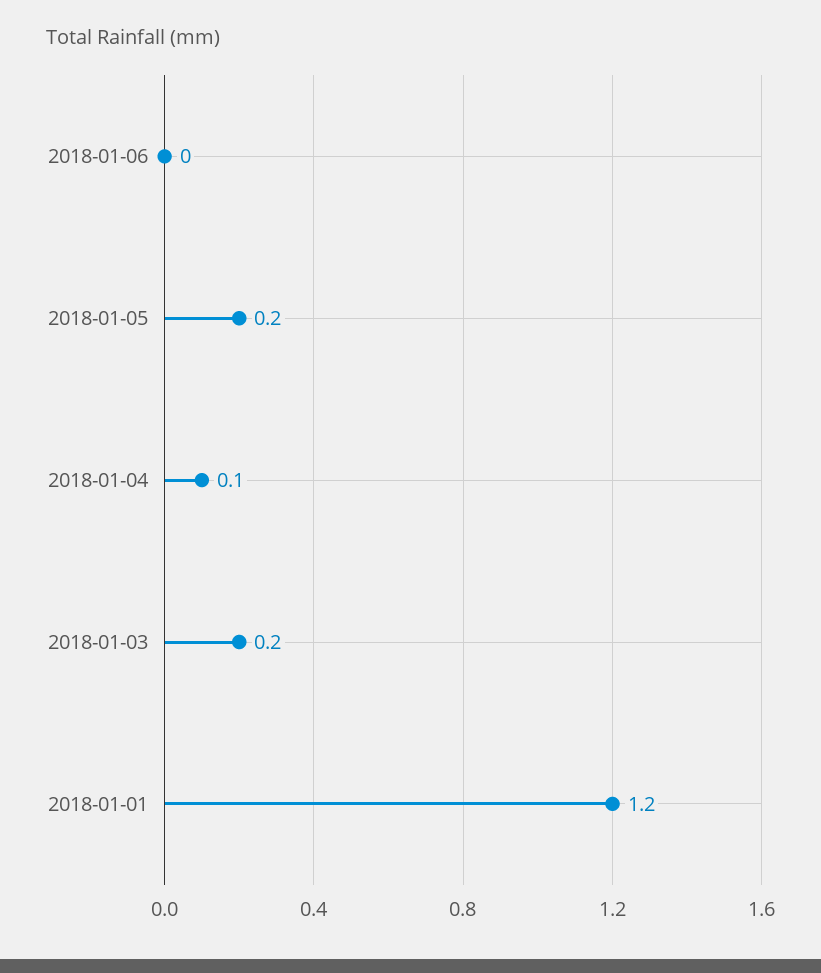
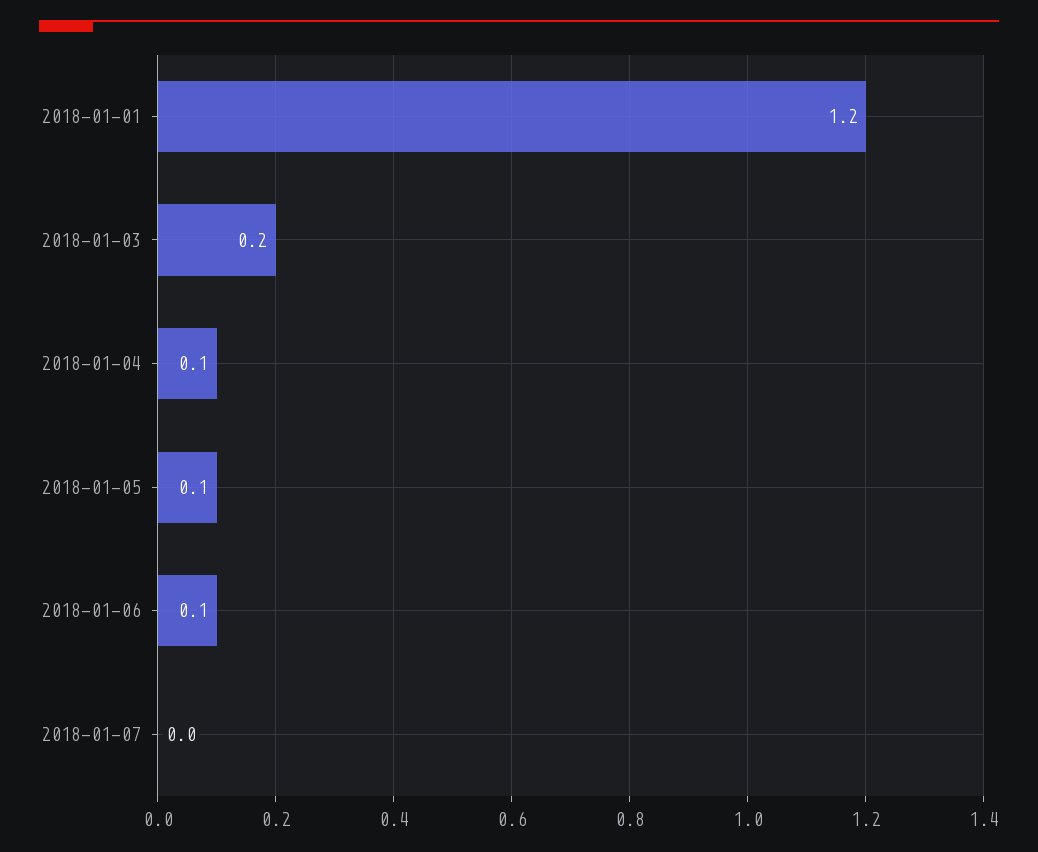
2018-01-06: 0 -> 0.1
2018-01-05: 0.2 -> 0.1
2018-01-07: none -> 0

